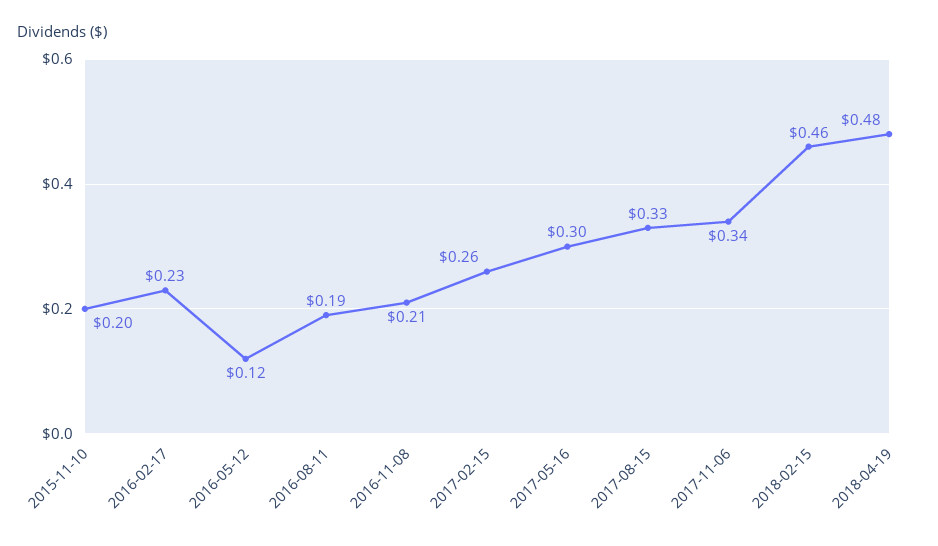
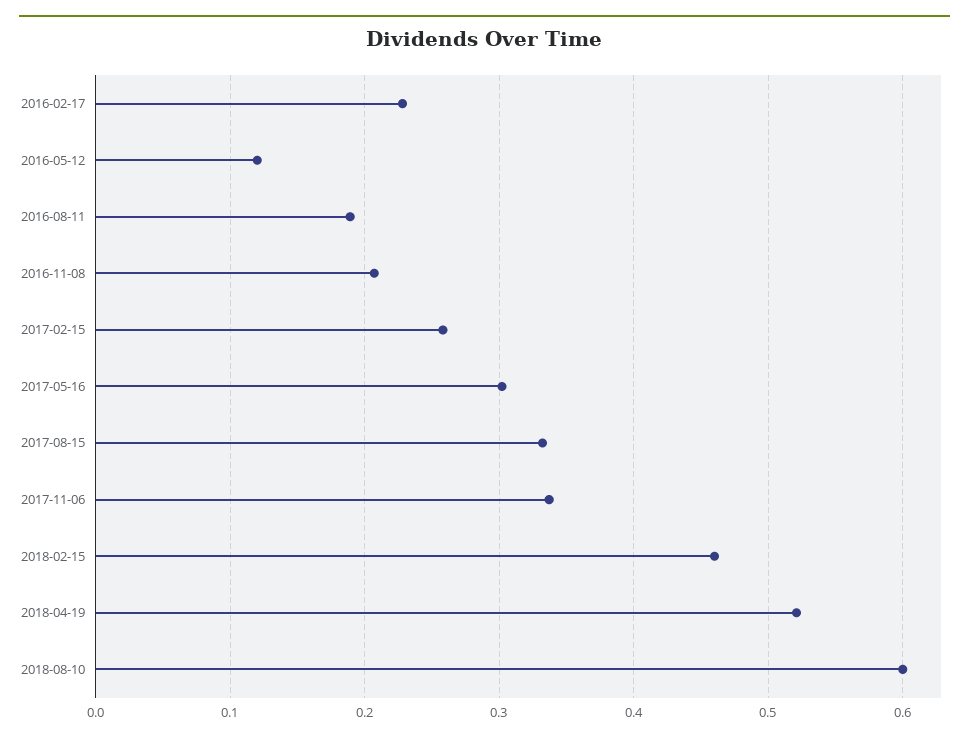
2015-11-10: 0.2 -> none
2018-04-19: 0.48 -> 0.52
2018-08-10: none -> 0.6

